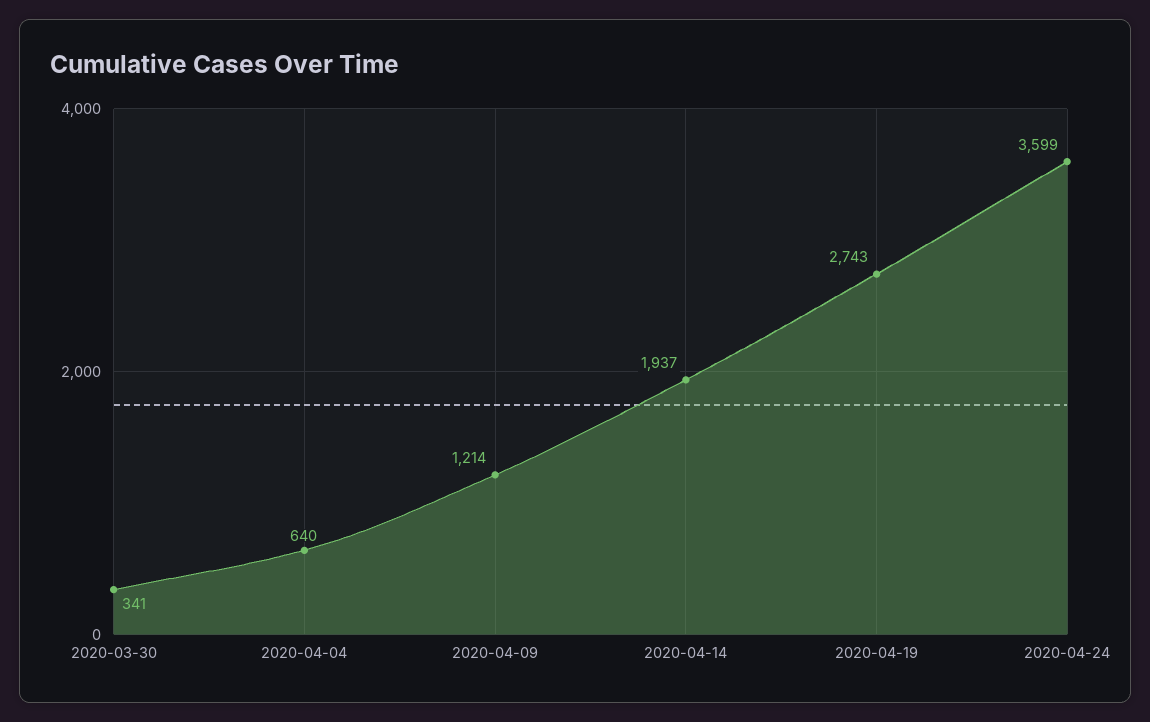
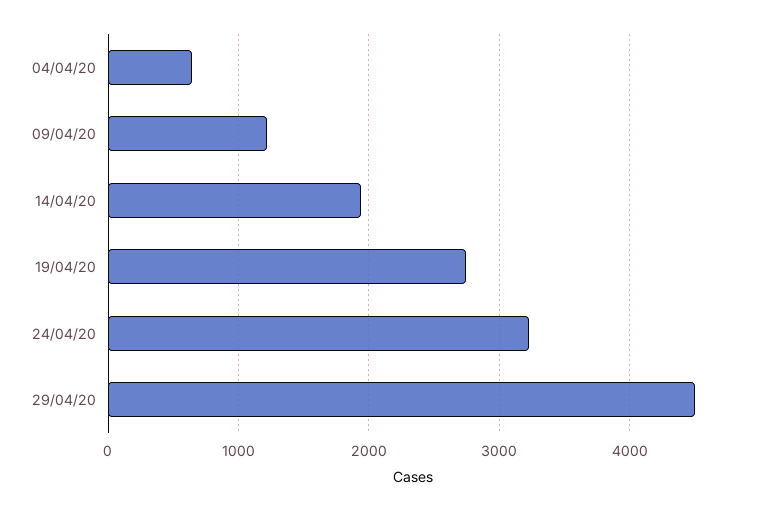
2020-03-30: 341 -> none
2020-04-24: 3599 -> 3200
29/04/20: none -> 4500

